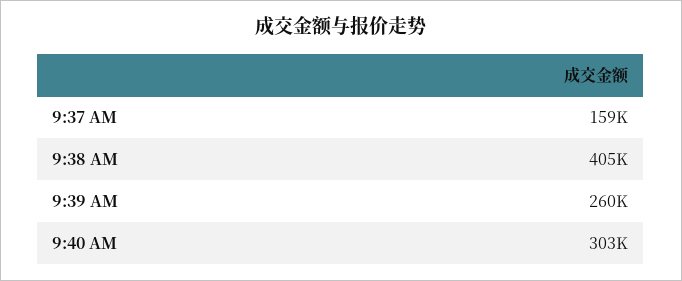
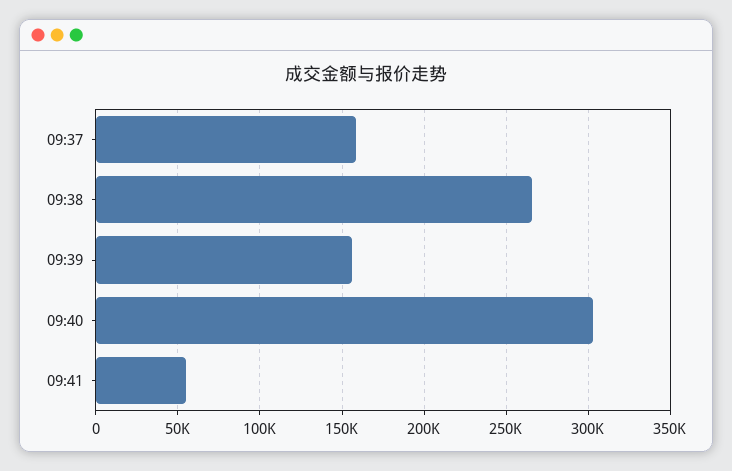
9:38 AM: 405000 -> 265000
9:39 AM: 260000 -> 155000
09:41: none -> 55000

